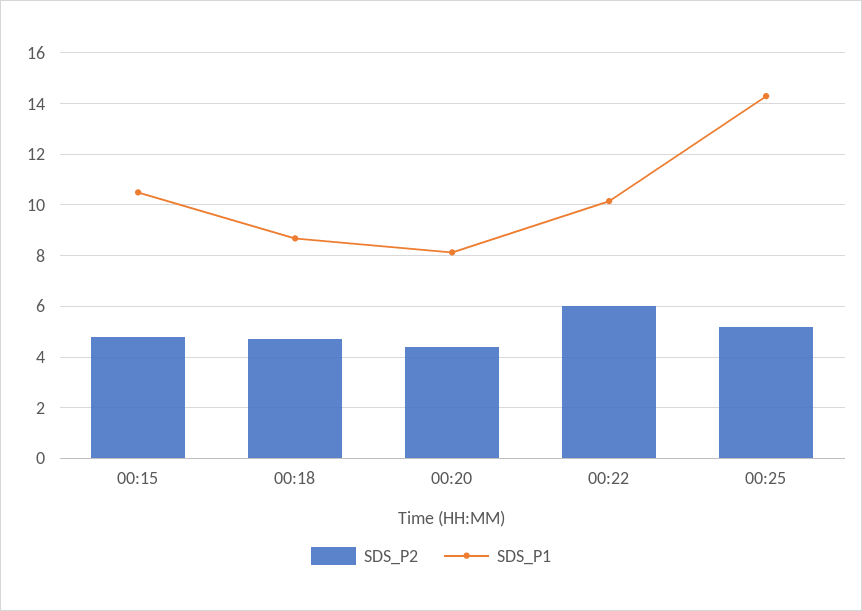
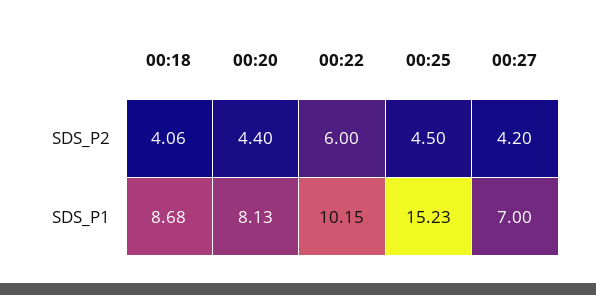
SDS_P2, 00:15: 4.75 -> none
SDS_P1, 00:15: 10.5 -> none
SDS_P2, 00:18: 4.75 -> 4.06
SDS_P2, 00:25: 5.25 -> 4.5
SDS_P1, 00:25: 14.25 -> 15.23
SDS_P2, 00:27: none -> 4.2
SDS_P1, 00:27: none -> 7

